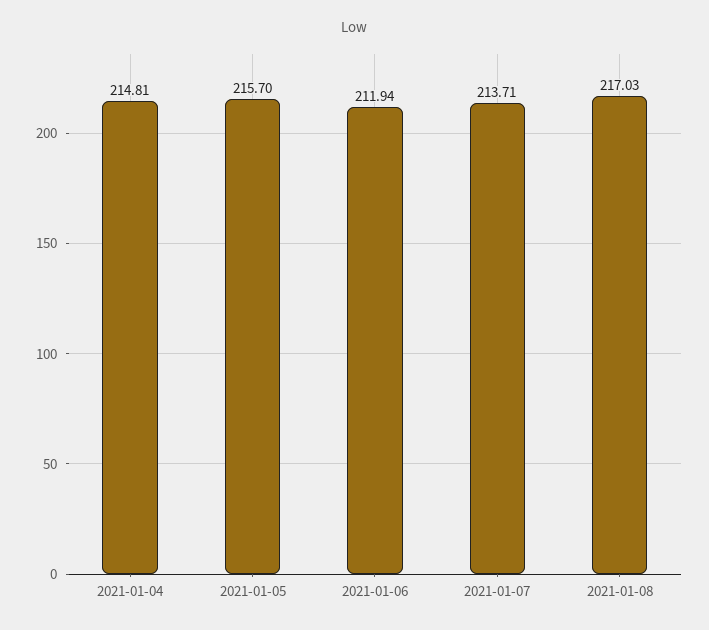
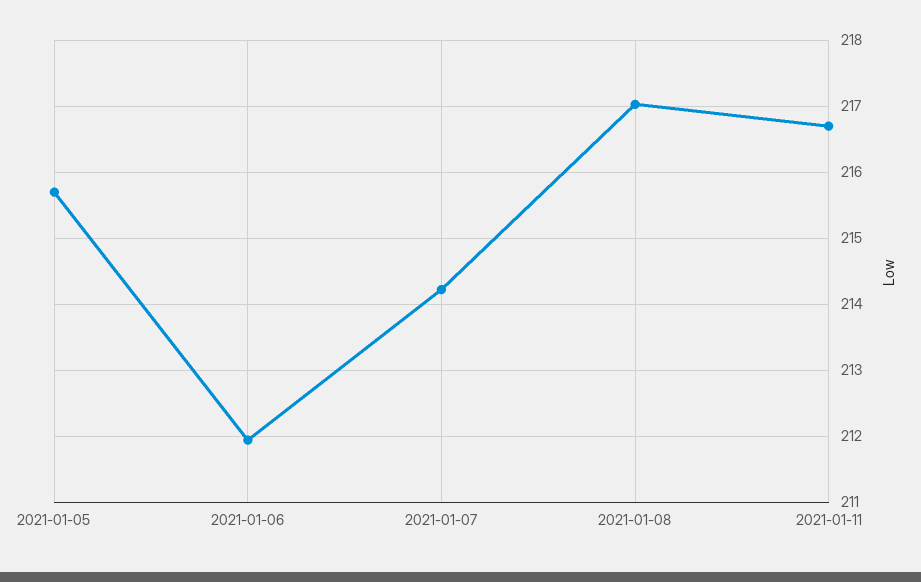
2021-01-04: 214.81 -> none
2021-01-07: 213.71 -> 214.2
2021-01-11: none -> 216.7

